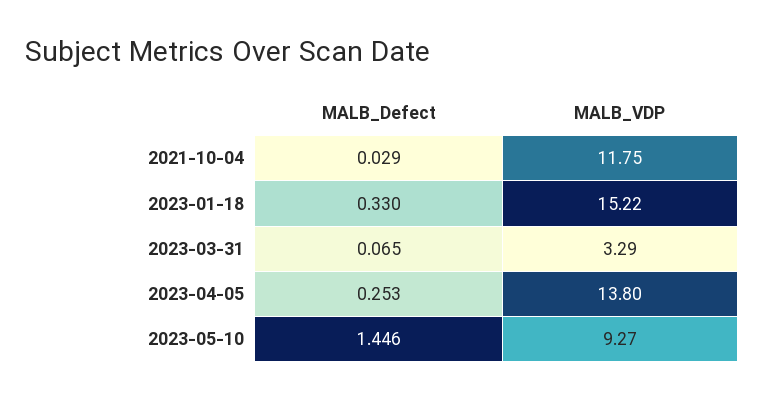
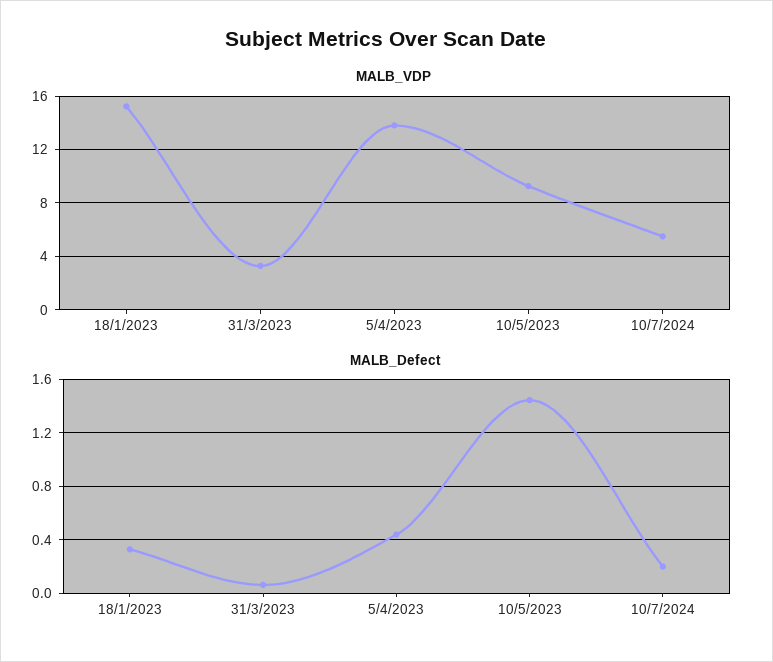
MALB_Defect, 2021-10-04: 0.029 -> none
MALB_VDP, 2021-10-04: 11.75 -> none
MALB_Defect, 2023-04-05: 0.253 -> 0.45
MALB_VDP, 10/7/2024: none -> 5.5
MALB_Defect, 10/7/2024: none -> 0.2

